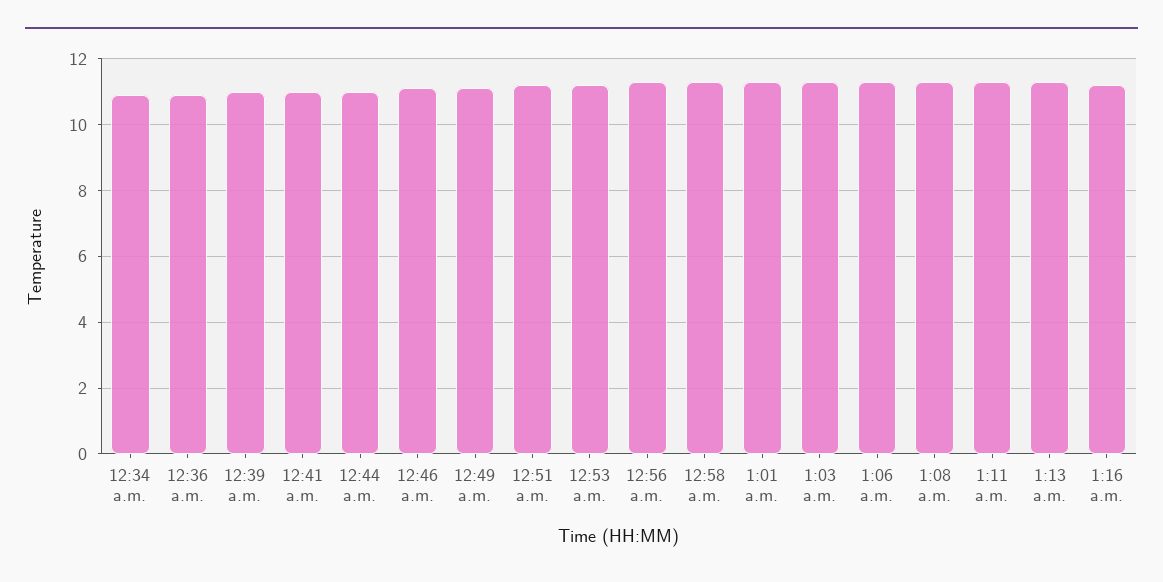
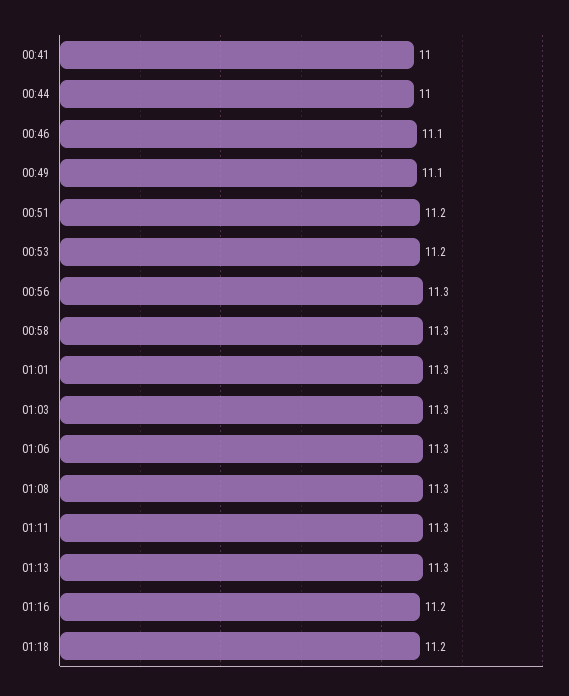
12:34 a.m.: 11 -> none
12:36 a.m.: 11 -> none
12:39 a.m.: 11 -> none
01:18: none -> 11.2

